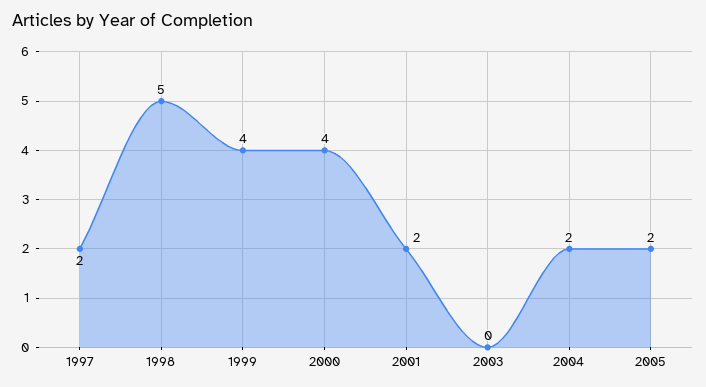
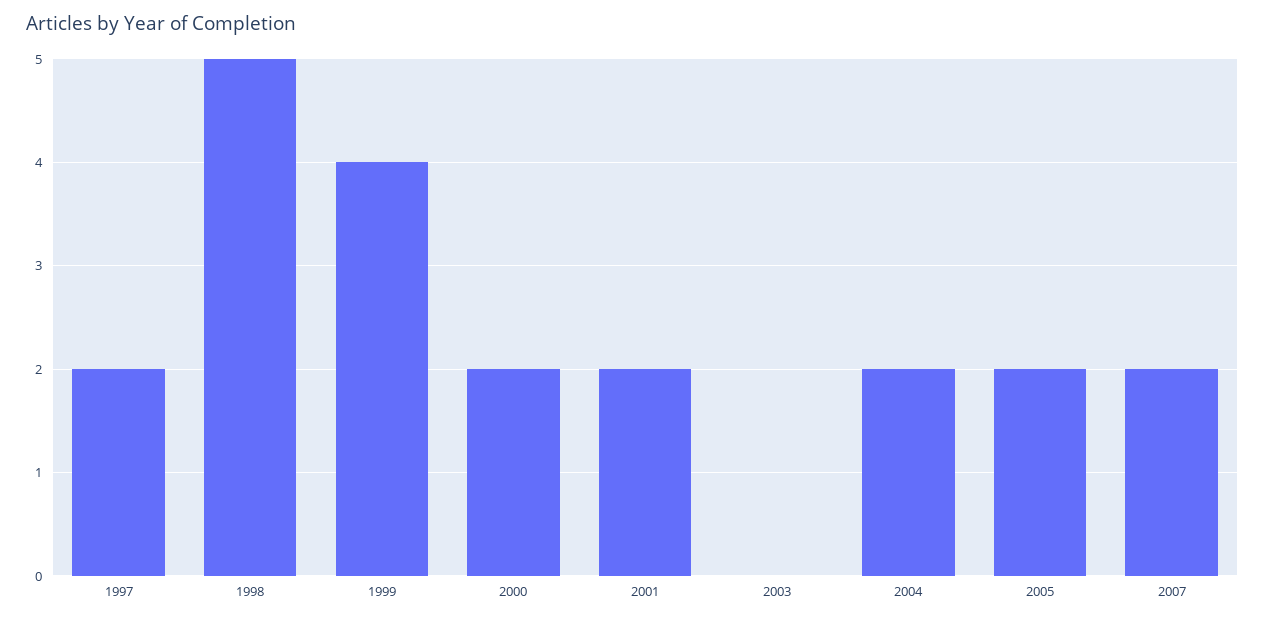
2000: 4 -> 2
2007: none -> 2

